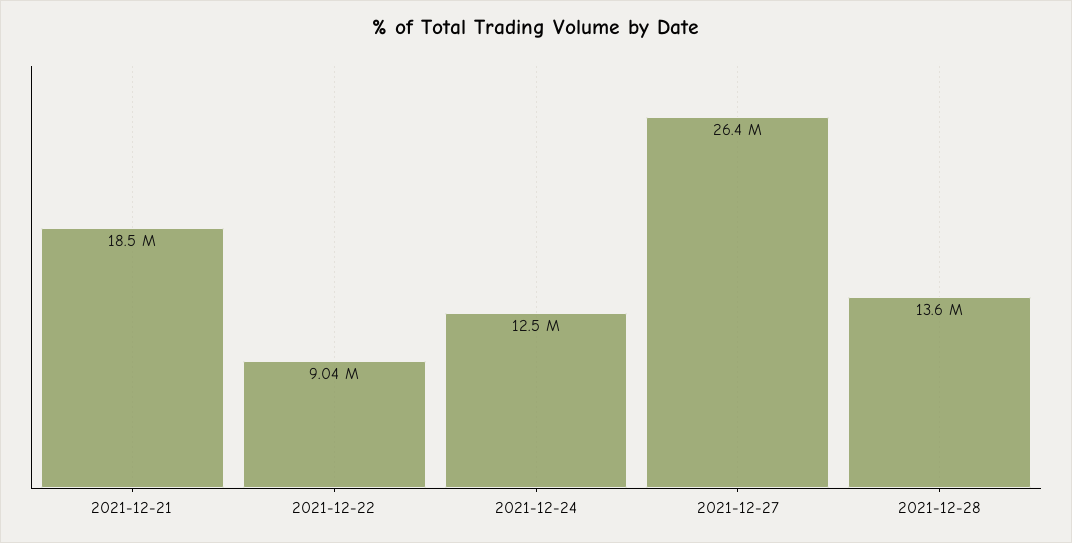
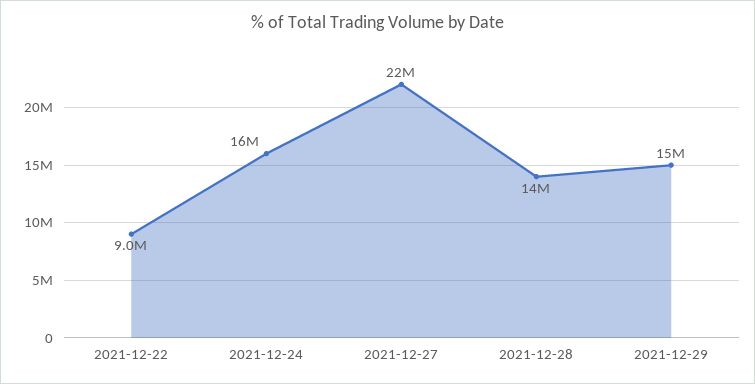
2021-12-21: 18500000 -> none
2021-12-24: 12500000 -> 16000000
2021-12-27: 26400000 -> 22000000
2021-12-29: none -> 15000000

